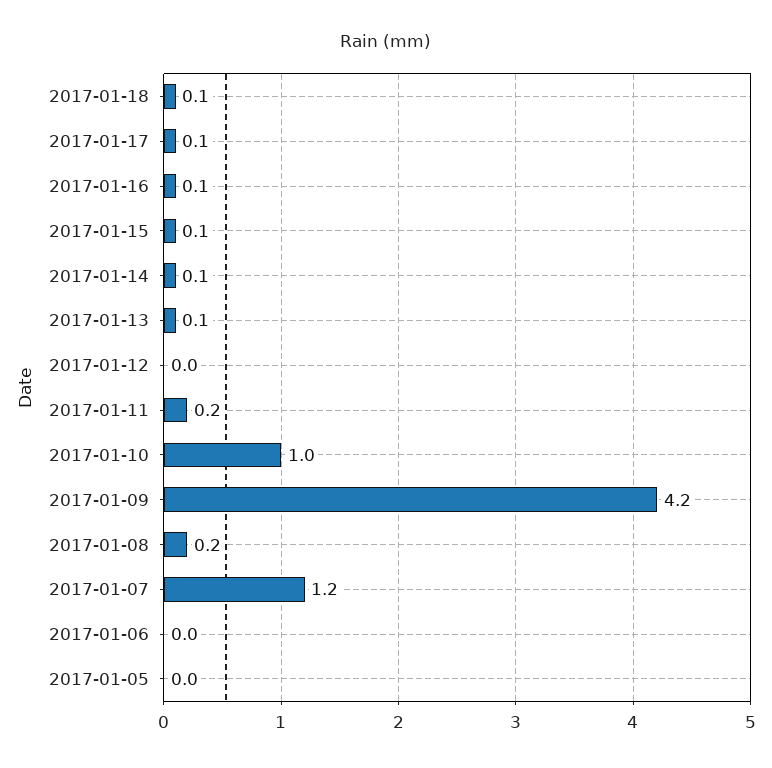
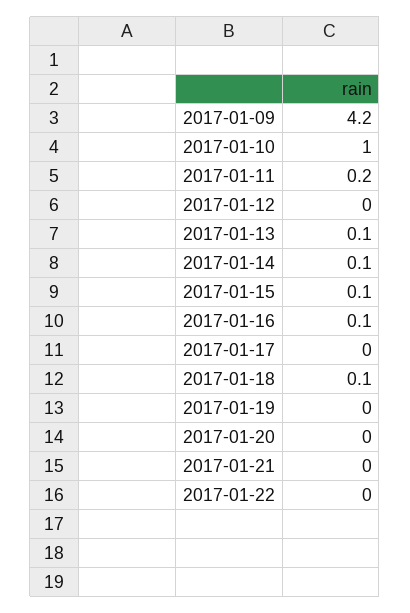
2017-01-17: 0.1 -> 0
2017-01-08: 0.2 -> none
2017-01-07: 1.2 -> none
2017-01-06: 0 -> none
2017-01-05: 0 -> none
2017-01-19: none -> 0
2017-01-20: none -> 0
2017-01-21: none -> 0
2017-01-22: none -> 0

